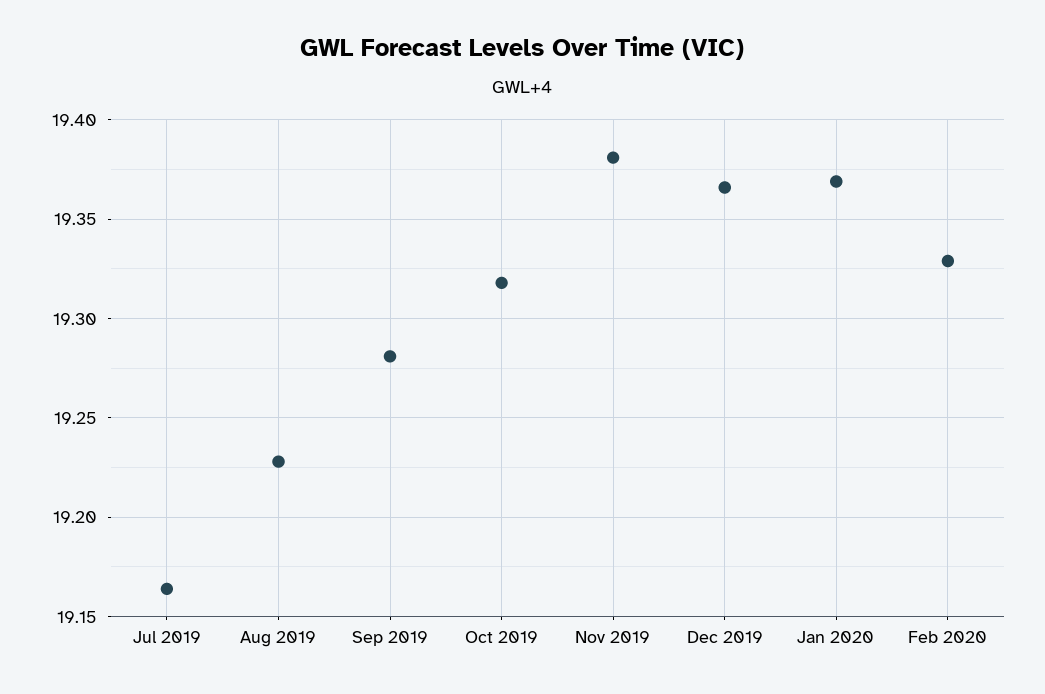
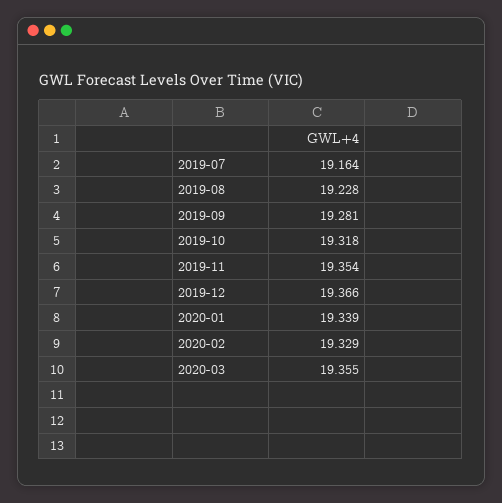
Nov 2019: 19.38 -> 19.354
Jan 2020: 19.37 -> 19.339
2020-03: none -> 19.355

